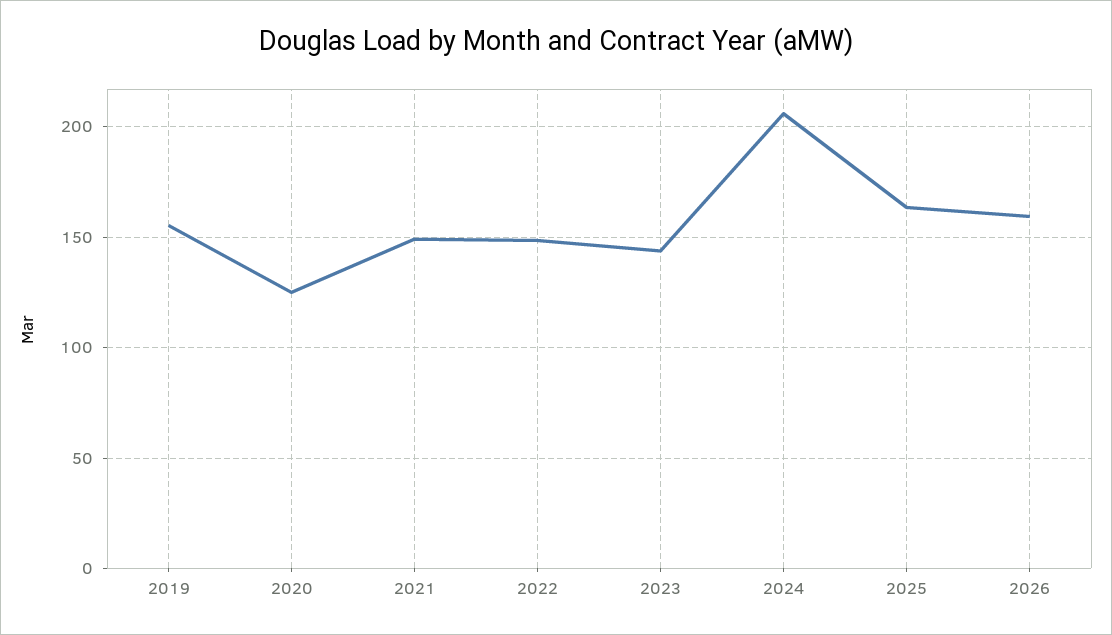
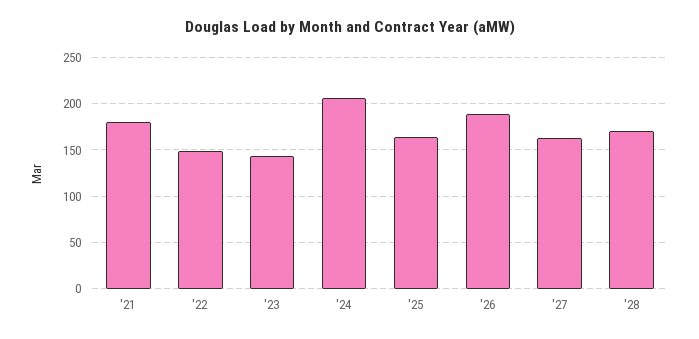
2019: 155 -> none
2020: 125 -> none
2021: 150 -> 180
2026: 160 -> 190
'27: none -> 160
'28: none -> 170

